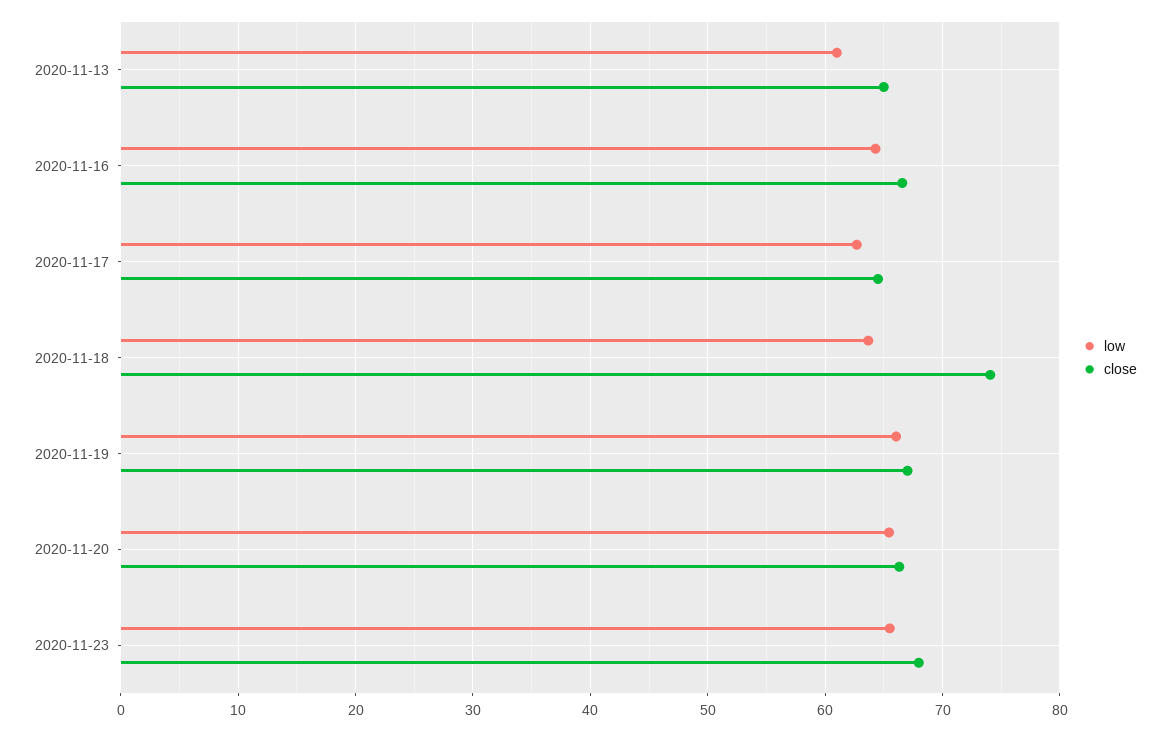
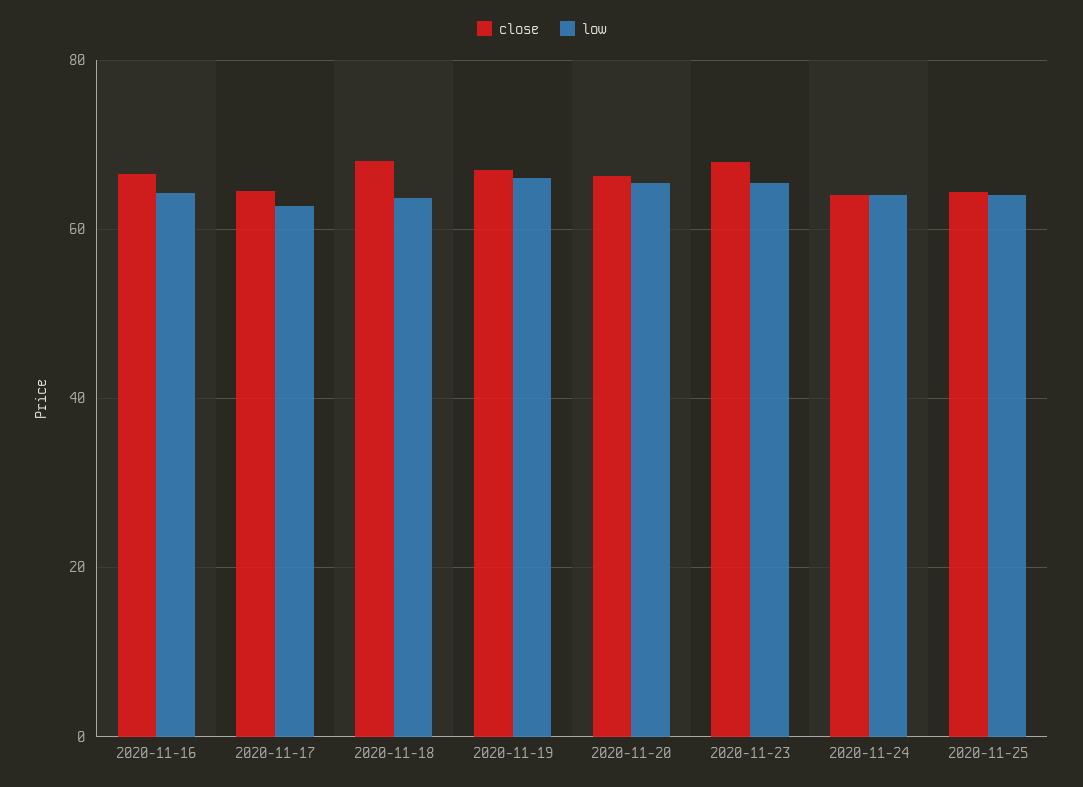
low, 2020-11-13: 61 -> none
close, 2020-11-13: 65 -> none
close, 2020-11-18: 74 -> 68
close, 2020-11-24: none -> 64
low, 2020-11-24: none -> 64
close, 2020-11-25: none -> 64
low, 2020-11-25: none -> 64

